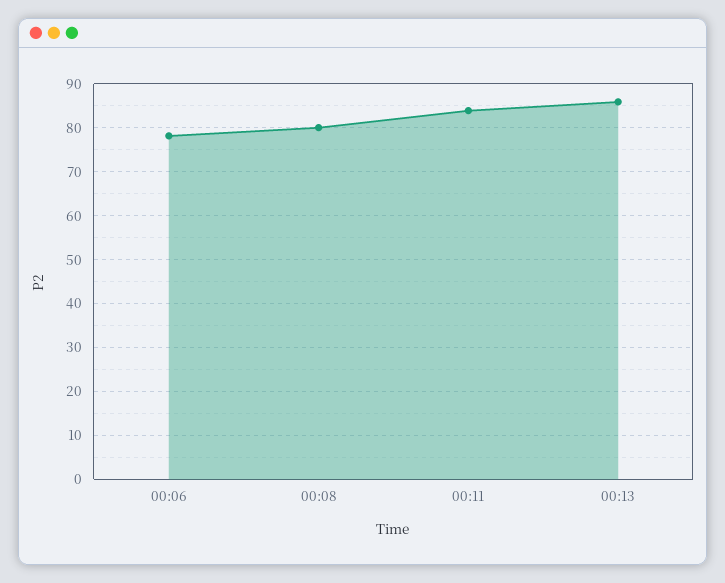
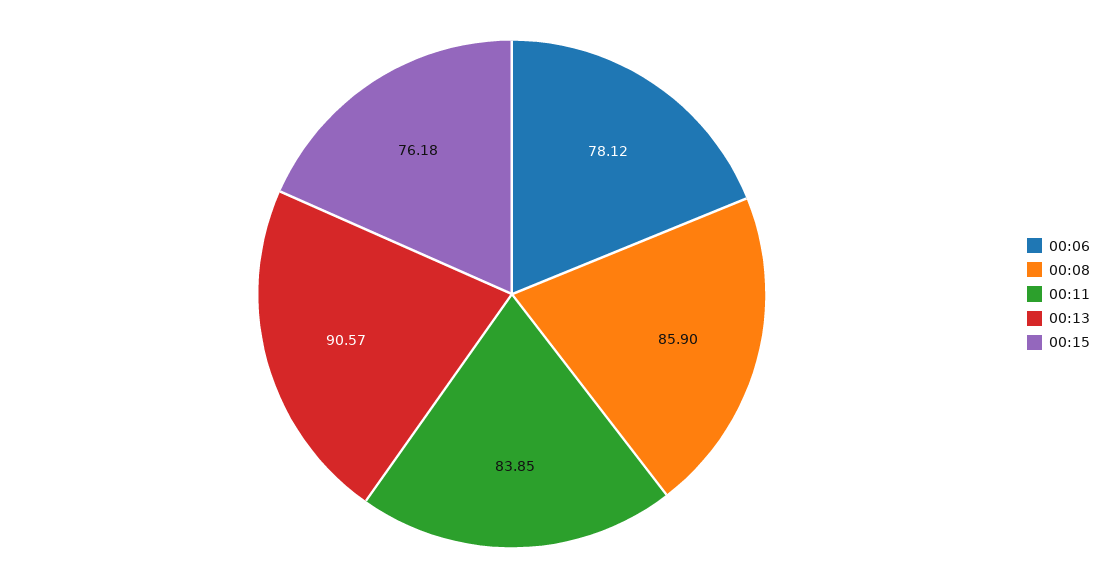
00:08: 80 -> 85.9
00:13: 86 -> 90.57
00:15: none -> 76.18

